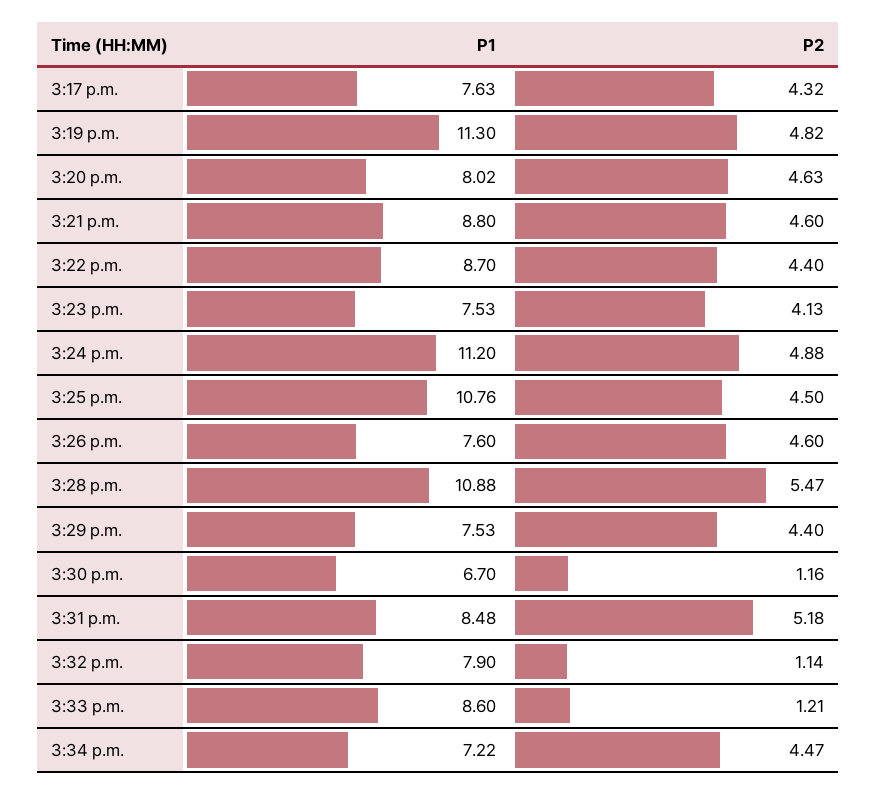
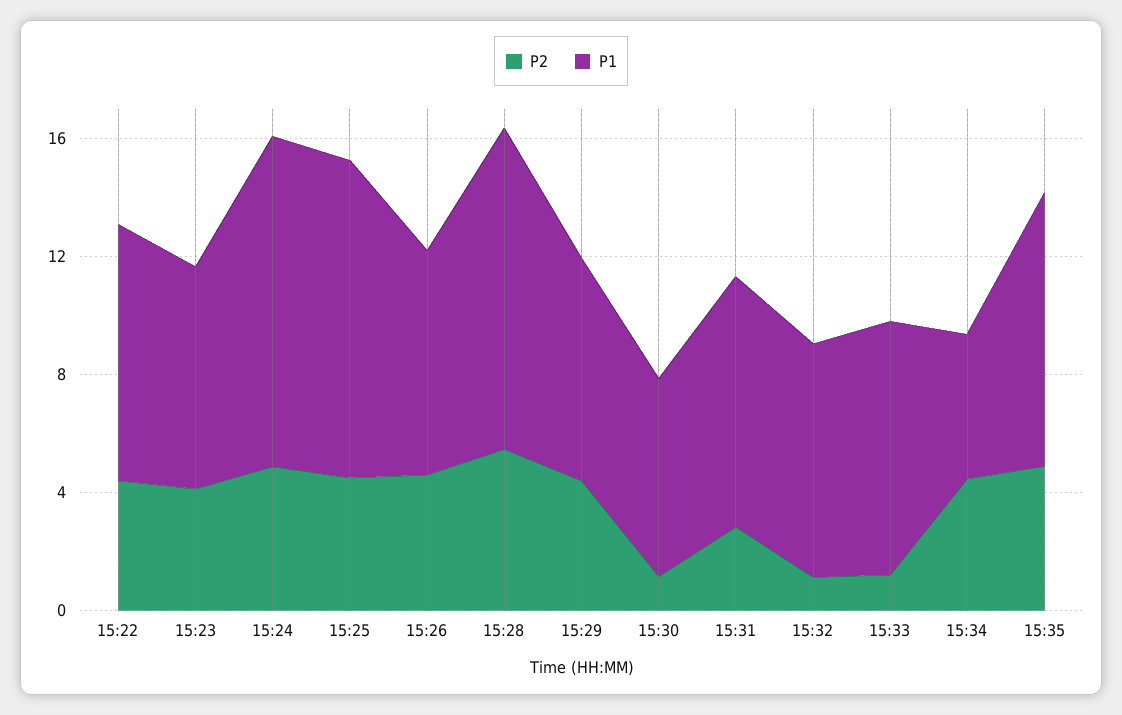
P1, 3:17 p.m.: 7.63 -> none
P2, 3:17 p.m.: 4.32 -> none
P1, 3:19 p.m.: 11.3 -> none
P2, 3:19 p.m.: 4.82 -> none
P1, 3:20 p.m.: 8.02 -> none
P2, 3:20 p.m.: 4.63 -> none
P1, 3:21 p.m.: 8.8 -> none
P2, 3:21 p.m.: 4.6 -> none
P2, 3:31 p.m.: 5.18 -> 3
P1, 3:34 p.m.: 7.22 -> 5
P2, 15:35: none -> 5
P1, 15:35: none -> 9

